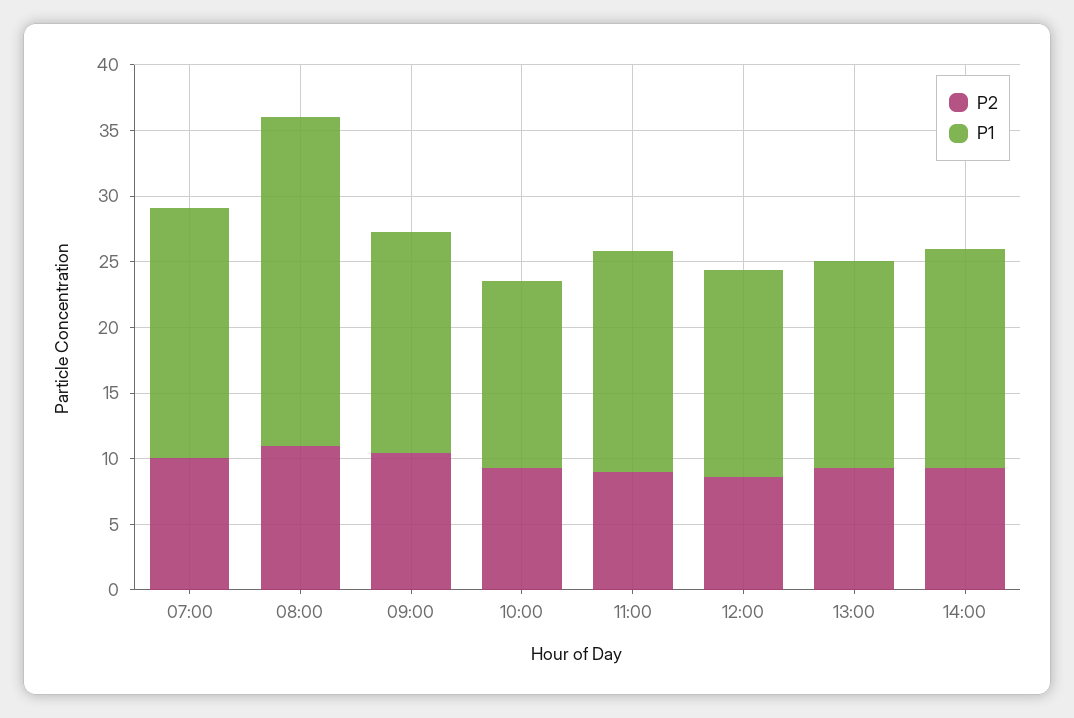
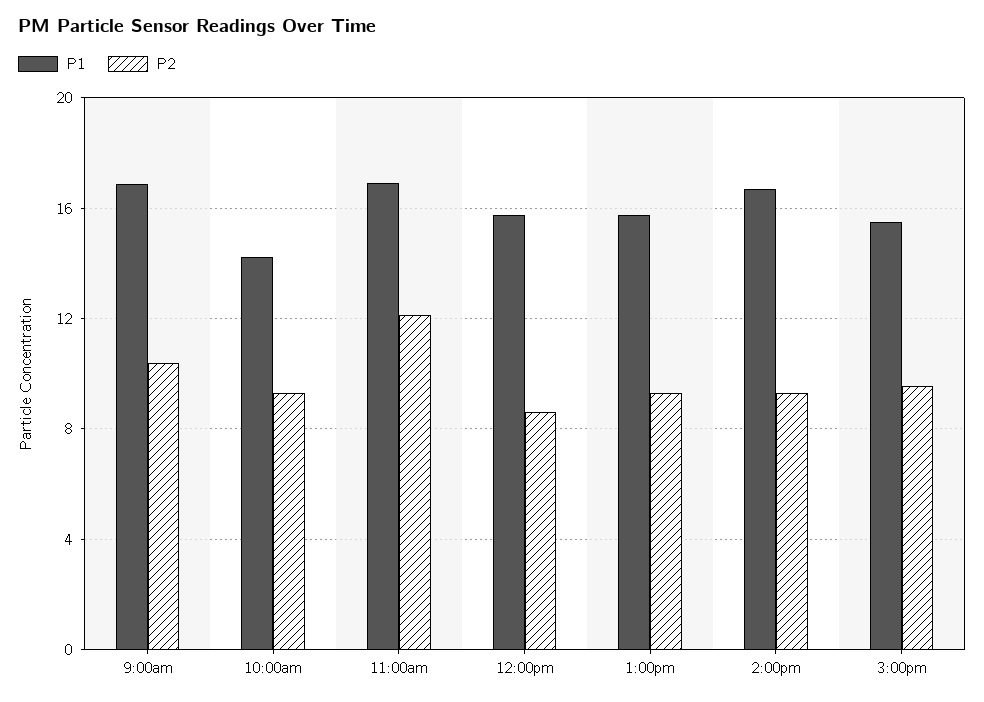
P2, 07:00: 10 -> none
P1, 07:00: 19 -> none
P2, 08:00: 11 -> none
P1, 08:00: 25 -> none
P2, 11:00: 9 -> 12
P1, 3:00pm: none -> 15.5
P2, 3:00pm: none -> 9.5

